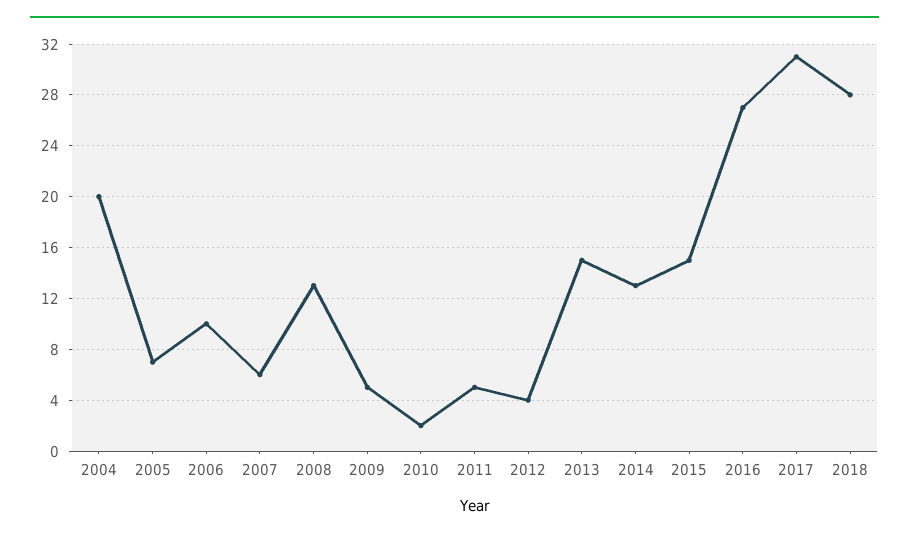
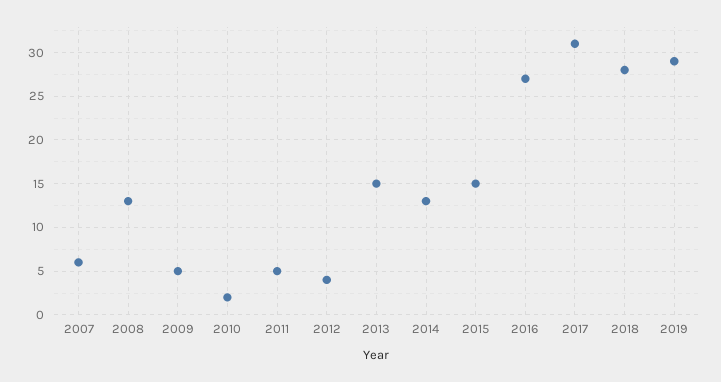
2004: 20 -> none
2005: 7 -> none
2006: 10 -> none
2019: none -> 29

